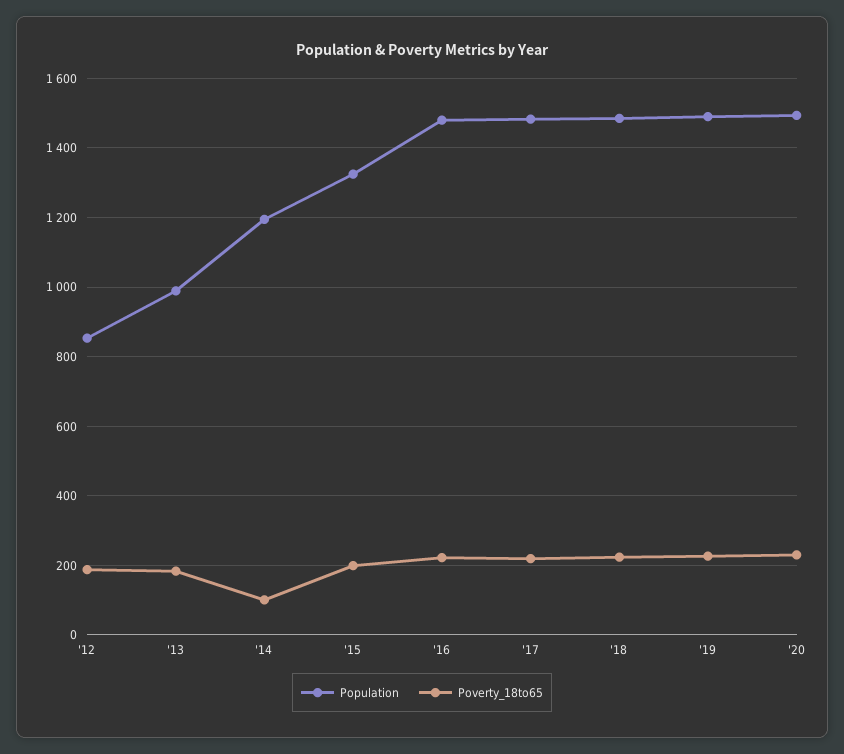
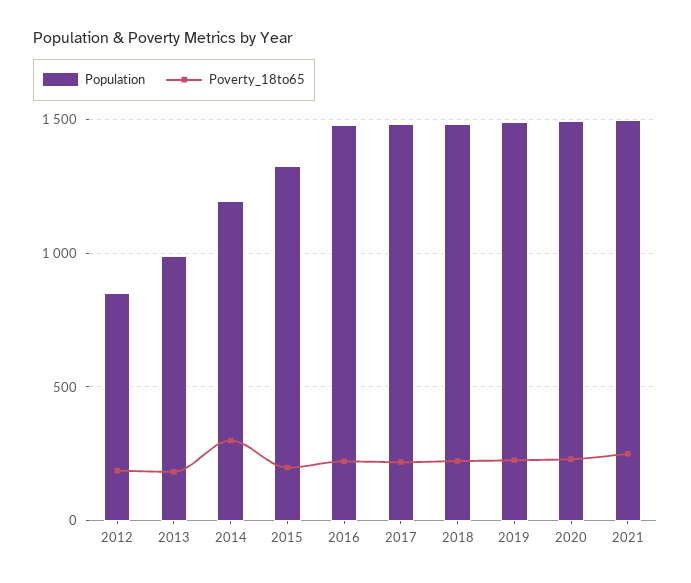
Poverty_18to65, '14: 100 -> 300
Population, 2021: none -> 1500
Poverty_18to65, 2021: none -> 250

